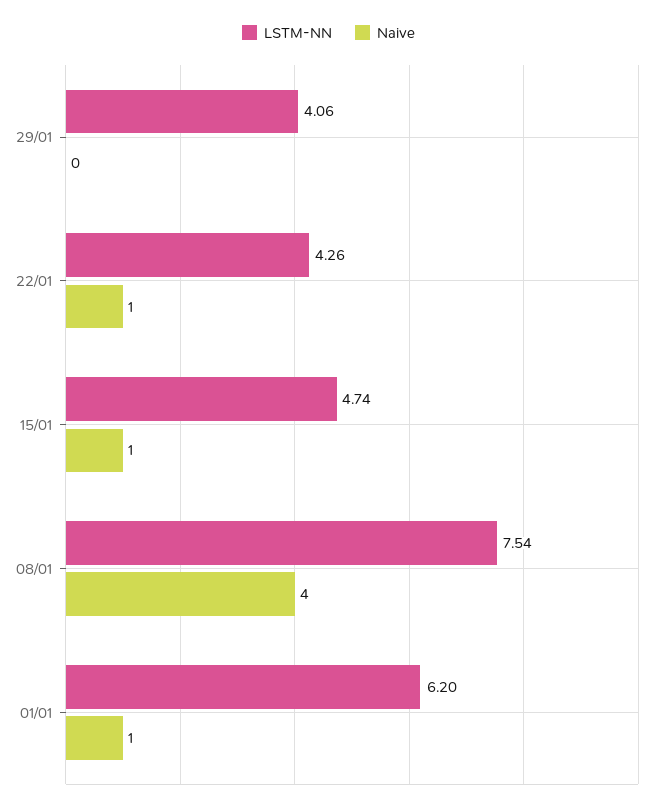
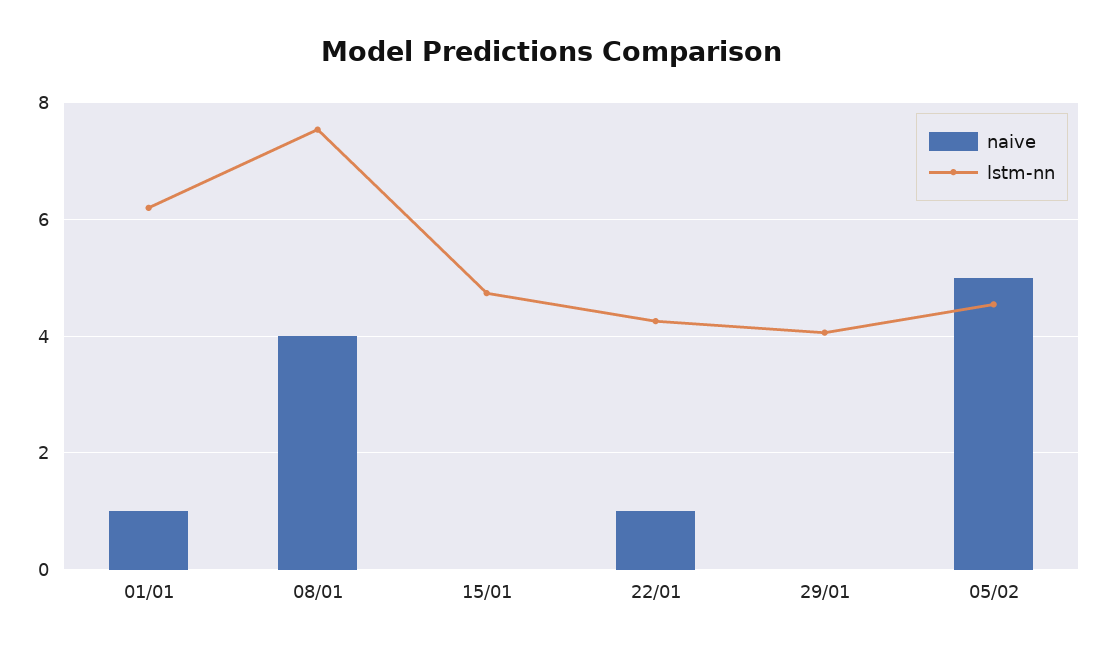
Naive, 15/01: 1 -> 0
Naive, 05/02: none -> 5
LSTM-NN, 05/02: none -> 4.6

